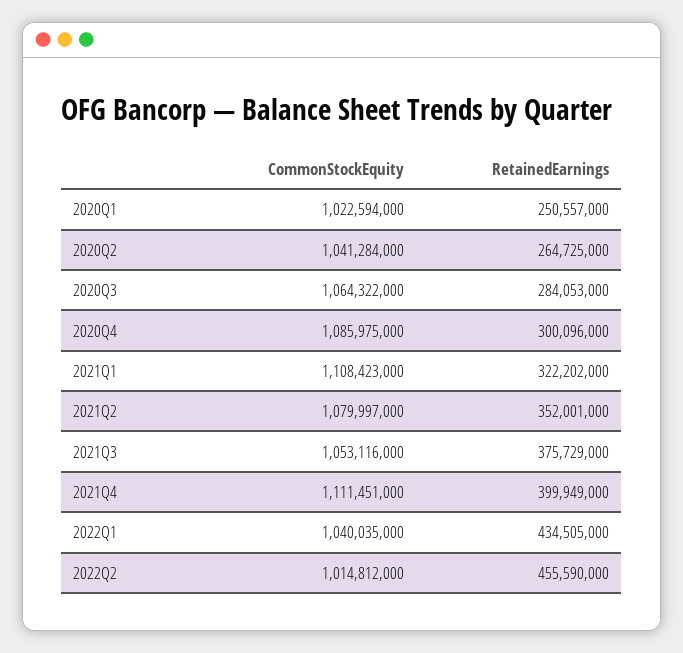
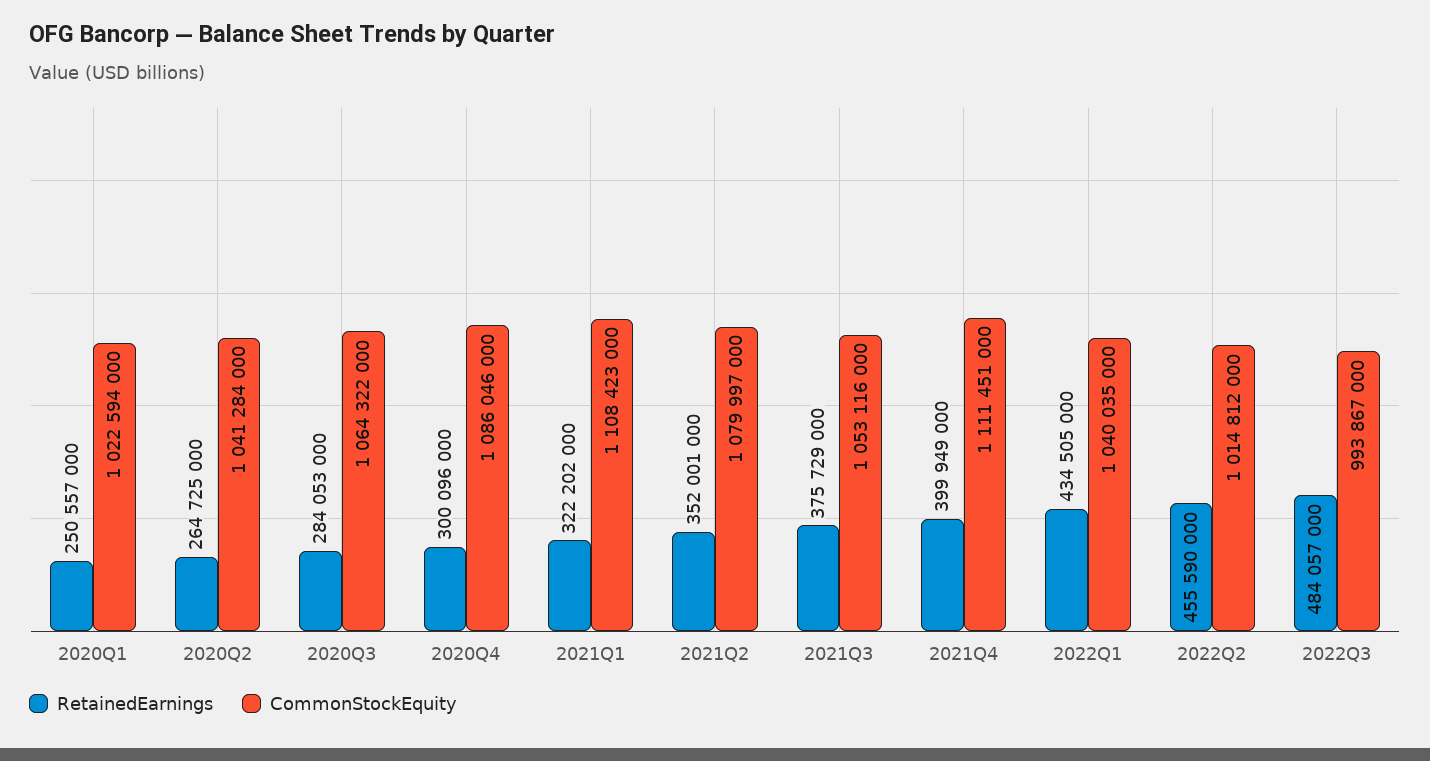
CommonStockEquity, 2020Q4: 1085975000 -> 1086046000
RetainedEarnings, 2022Q3: none -> 484057000
CommonStockEquity, 2022Q3: none -> 993867000

